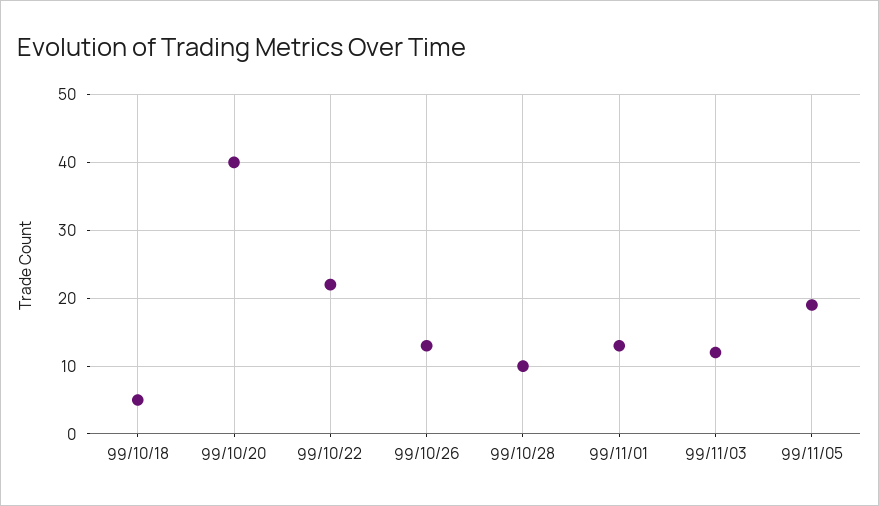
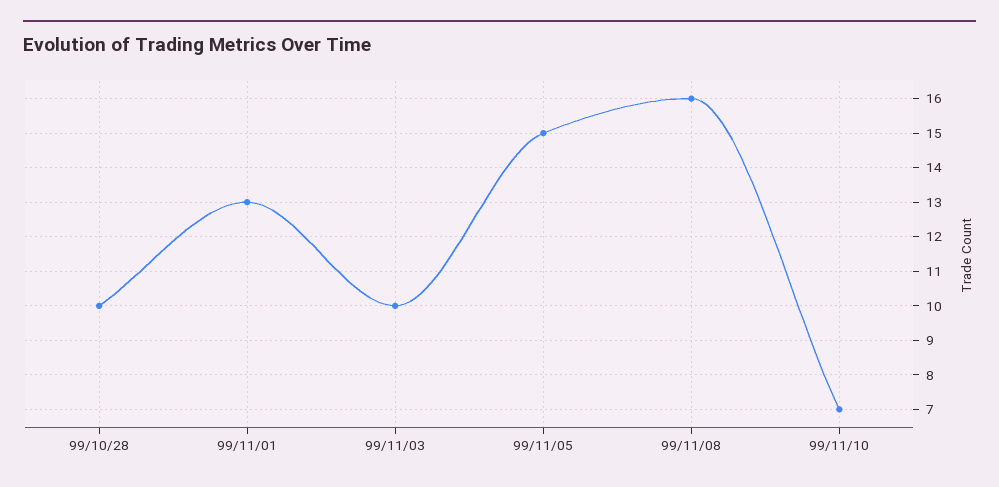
99/10/18: 5 -> none
99/10/20: 40 -> none
99/10/22: 22 -> none
99/10/26: 13 -> none
99/11/03: 12 -> 10
99/11/05: 19 -> 15
99/11/08: none -> 16
99/11/10: none -> 7

